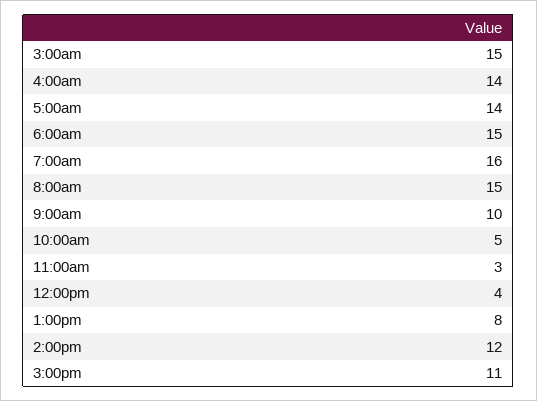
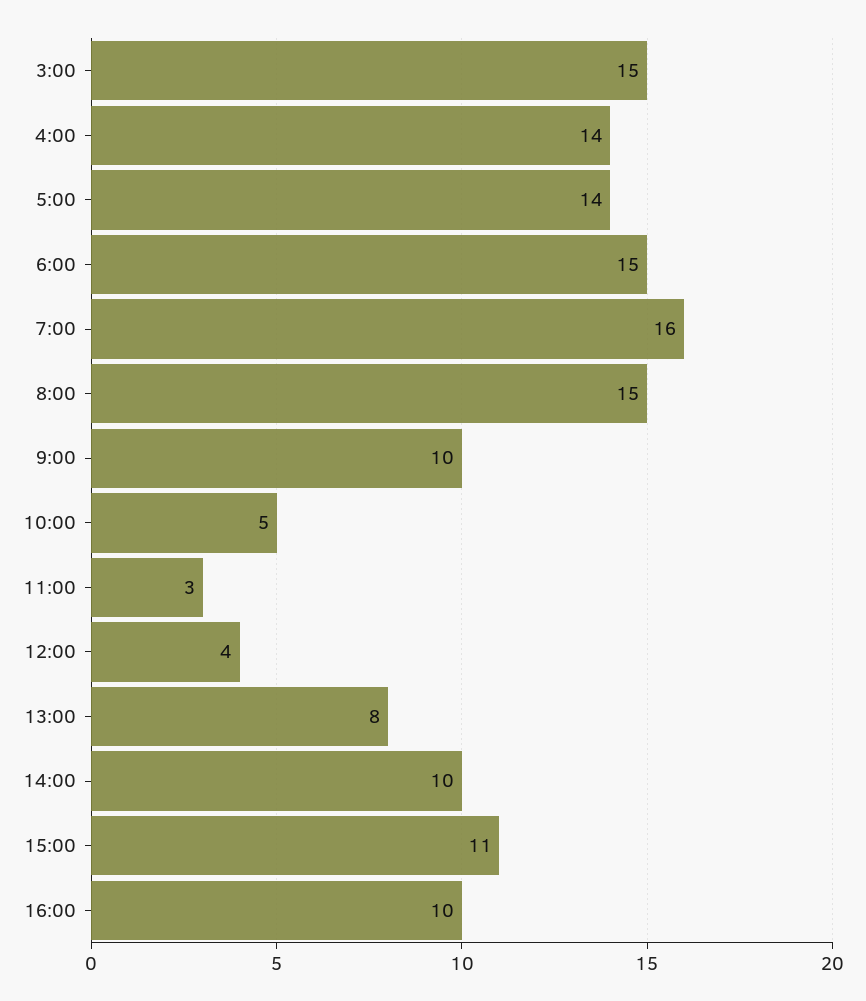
2:00pm: 12 -> 10
16:00: none -> 10

